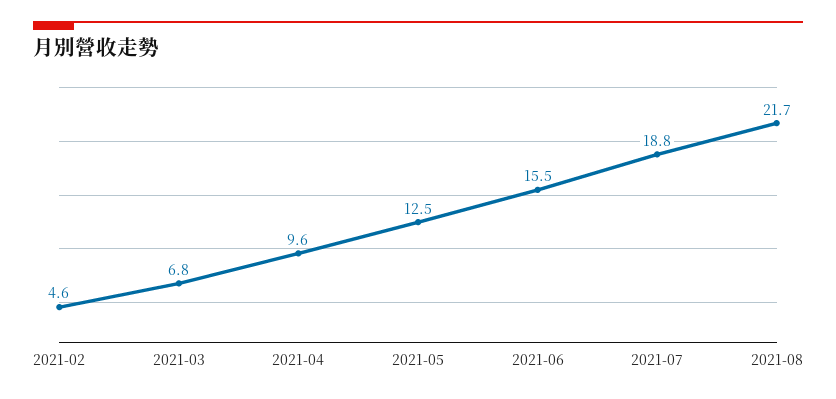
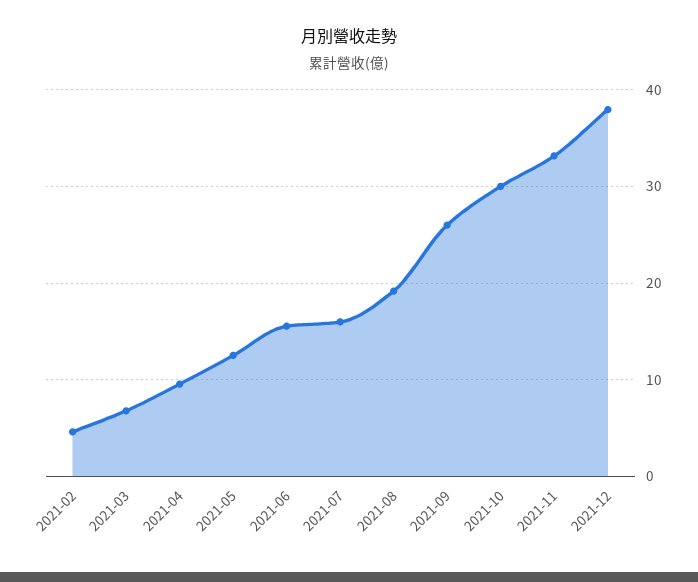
2021-07: 18.8 -> 16
2021-08: 21.7 -> 19
2021-09: none -> 26
2021-10: none -> 30
2021-11: none -> 33
2021-12: none -> 38

